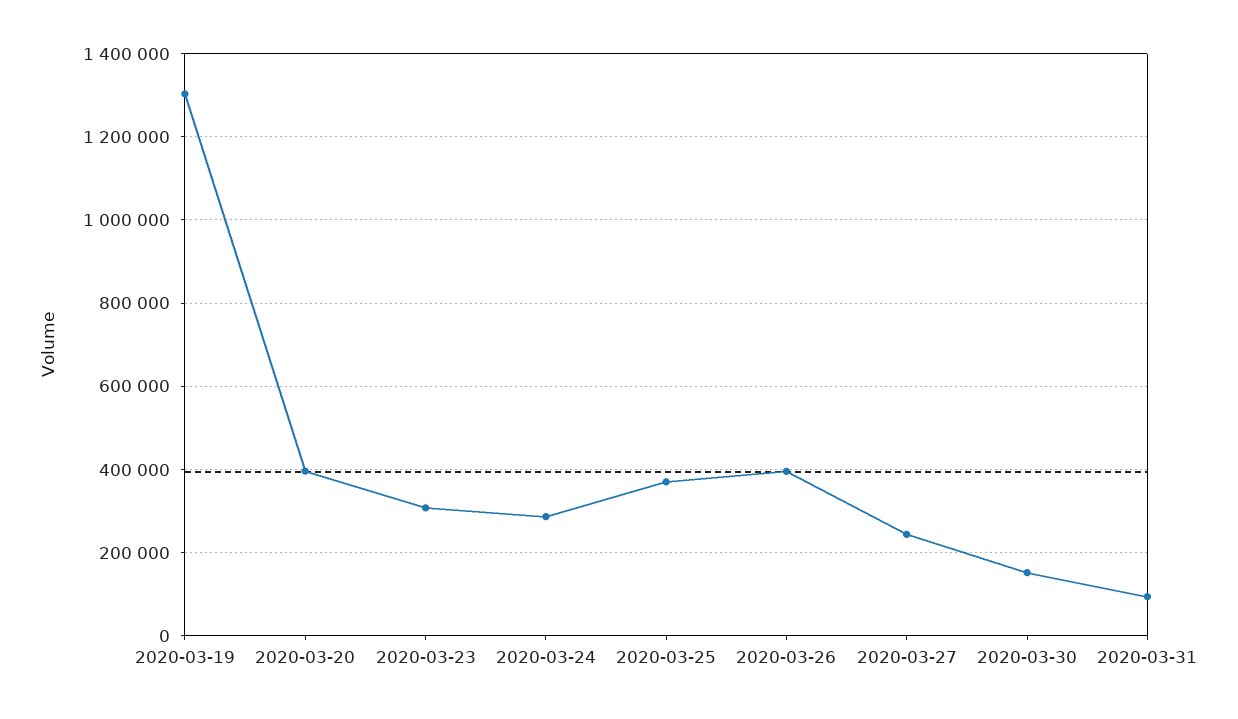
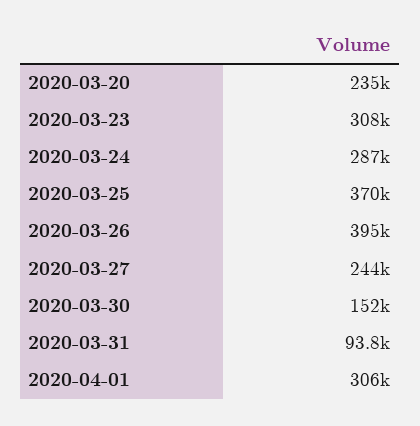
2020-03-19: 1300000 -> none
2020-03-20: 400000 -> 235000
2020-04-01: none -> 306000

